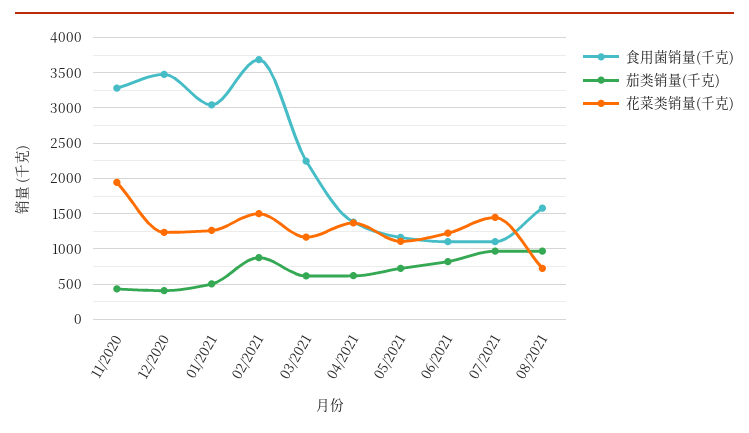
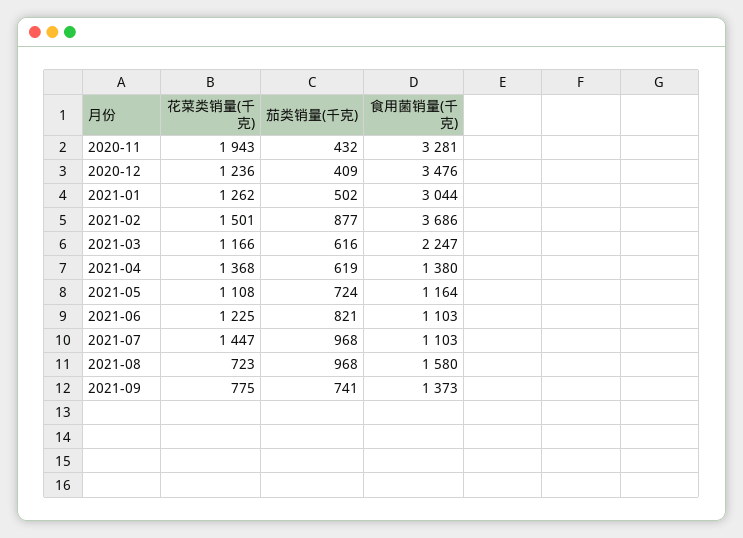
花菜类销量(千克), 2021-09: none -> 775
茄类销量(千克), 2021-09: none -> 741
食用菌销量(千克), 2021-09: none -> 1373

